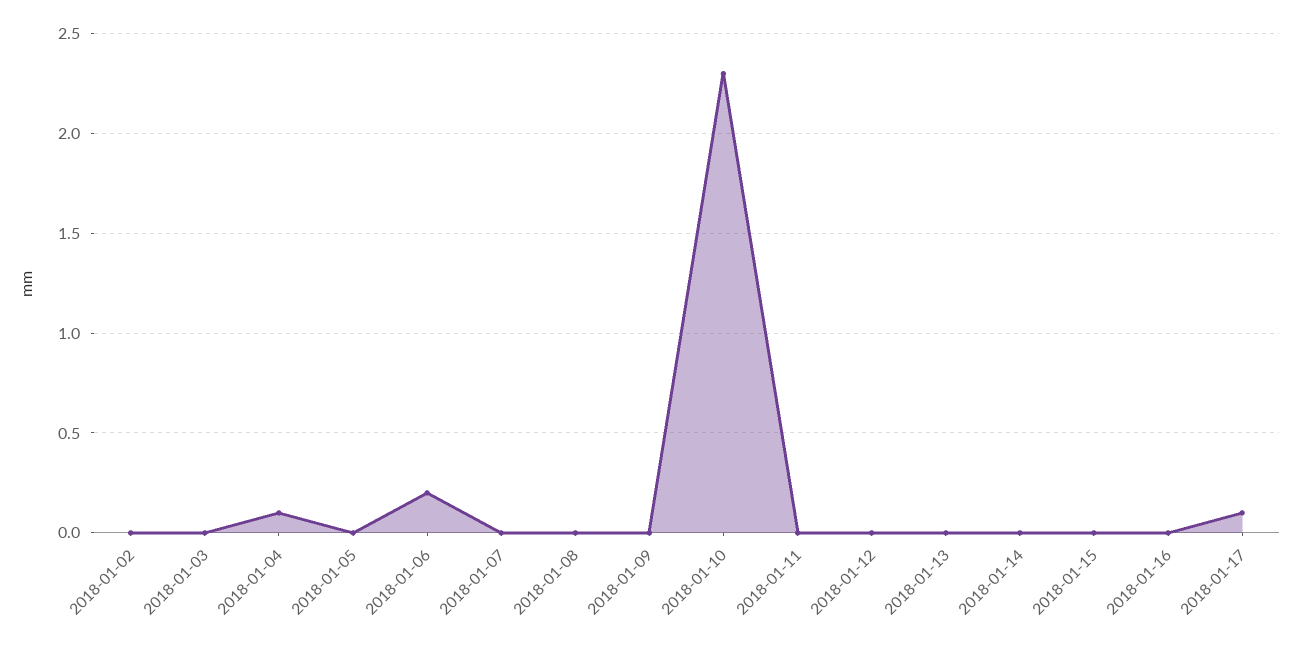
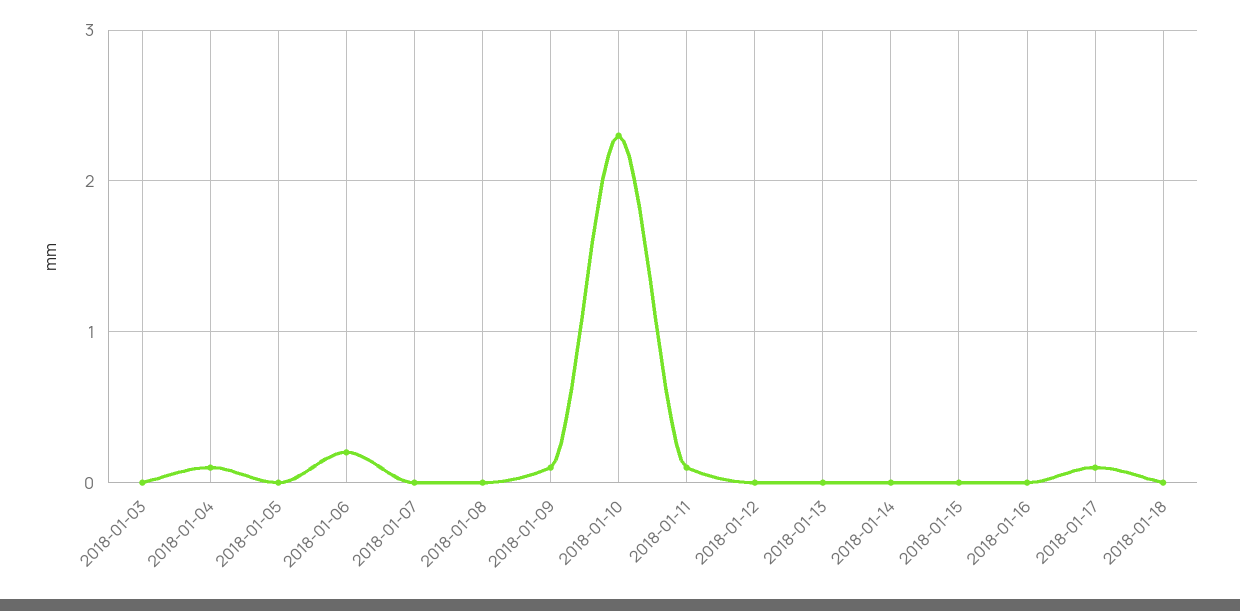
2018-01-02: 0 -> none
2018-01-09: 0 -> 0.1
2018-01-11: 0 -> 0.1
2018-01-18: none -> 0

